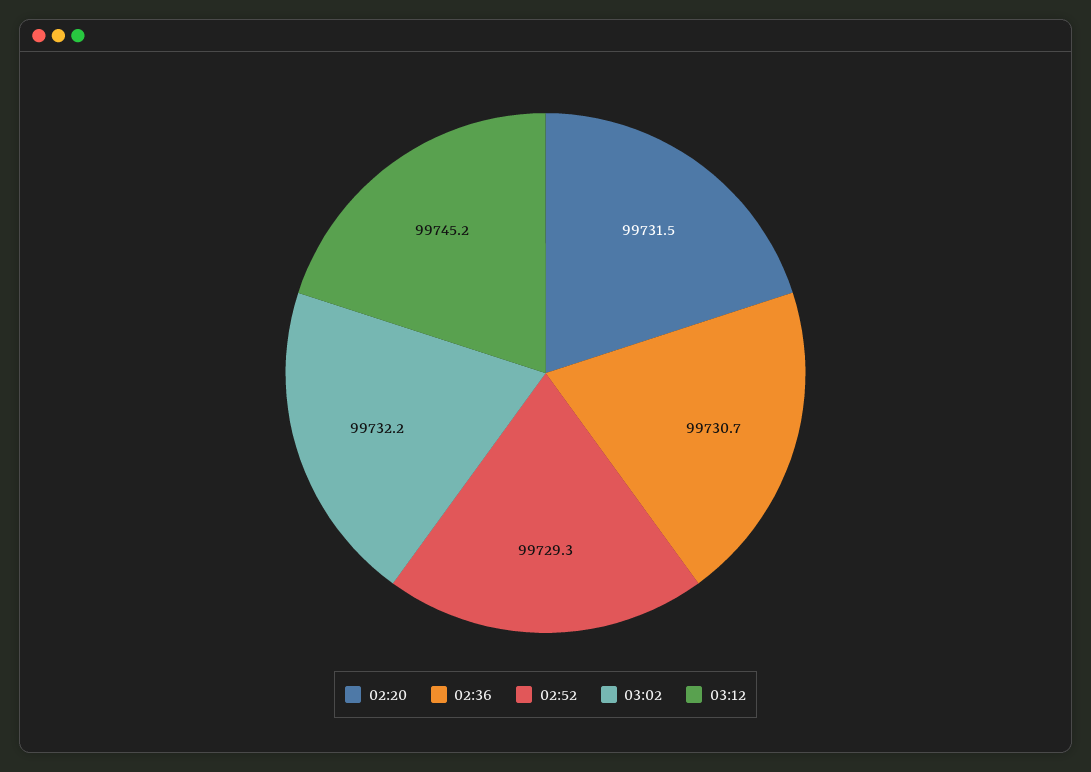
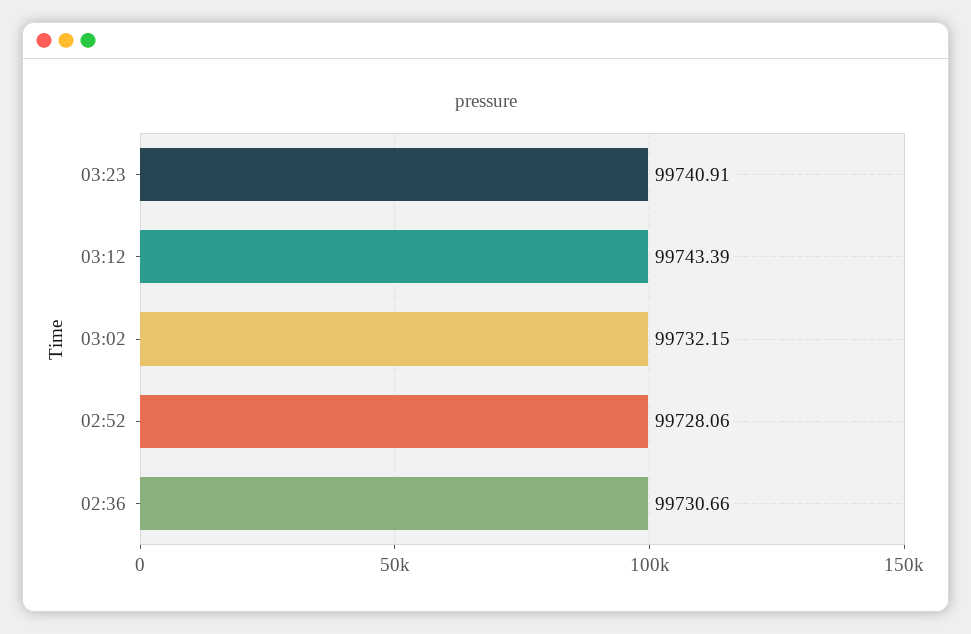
02:20: 99731.5 -> none
02:52: 99729.3 -> 99728.06
03:12: 99745.2 -> 99743.39
03:23: none -> 99740.91

